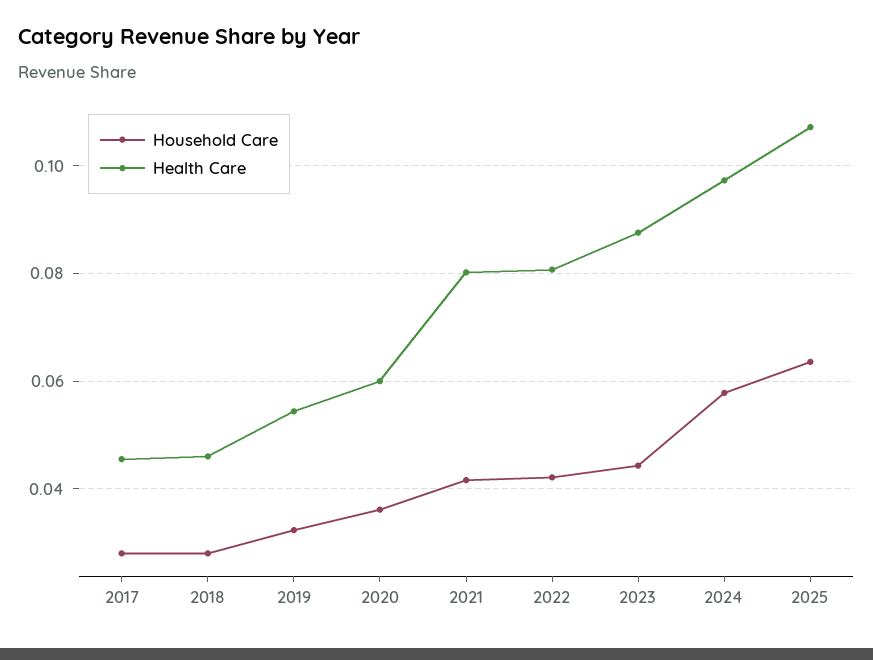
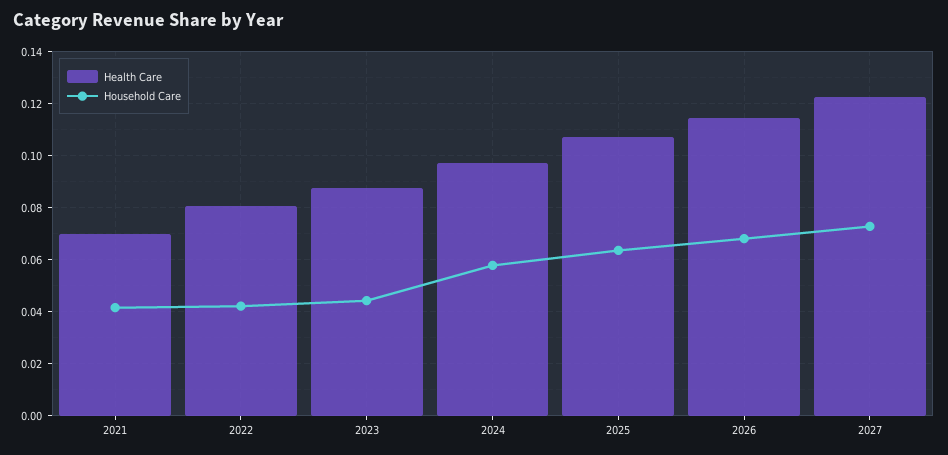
Household Care, 2017: 0.028 -> none
Health Care, 2017: 0.046 -> none
Household Care, 2018: 0.028 -> none
Health Care, 2018: 0.046 -> none
Household Care, 2019: 0.032 -> none
Health Care, 2019: 0.054 -> none
Household Care, 2020: 0.036 -> none
Health Care, 2020: 0.06 -> none
Health Care, 2021: 0.08 -> 0.07
Health Care, 2026: none -> 0.115
Household Care, 2026: none -> 0.0675
Health Care, 2027: none -> 0.1225
Household Care, 2027: none -> 0.0725

